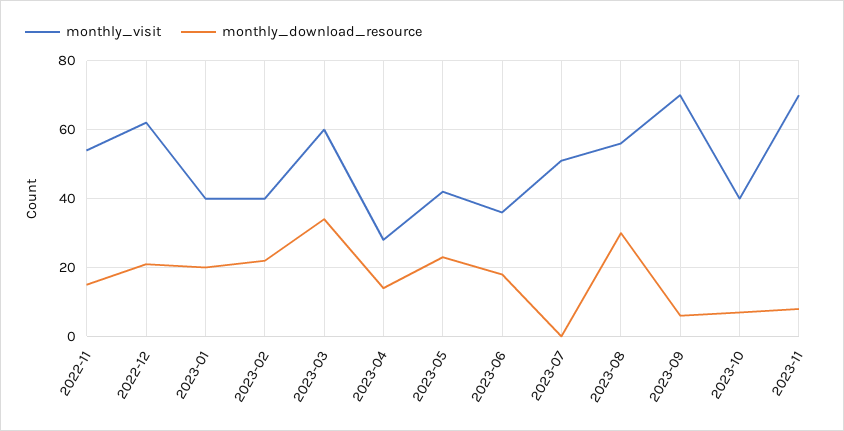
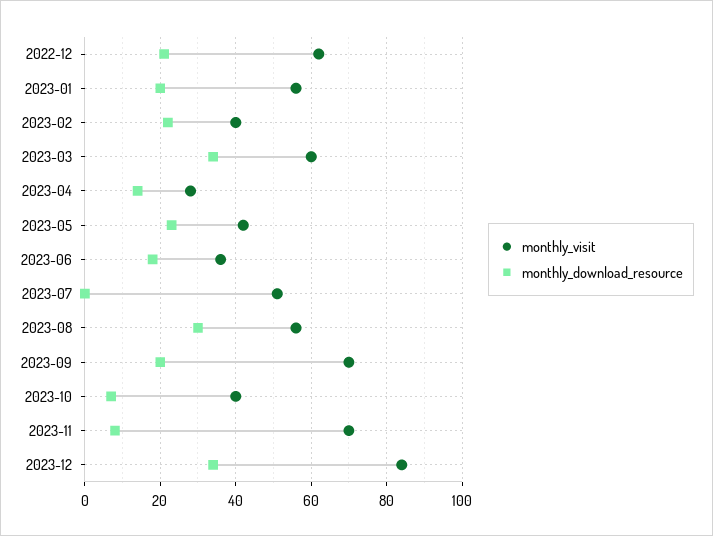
monthly_visit, 2022-11: 55 -> none
monthly_download_resource, 2022-11: 15 -> none
monthly_visit, 2023-01: 40 -> 55
monthly_download_resource, 2023-09: 5 -> 20
monthly_visit, 2023-12: none -> 85
monthly_download_resource, 2023-12: none -> 35

